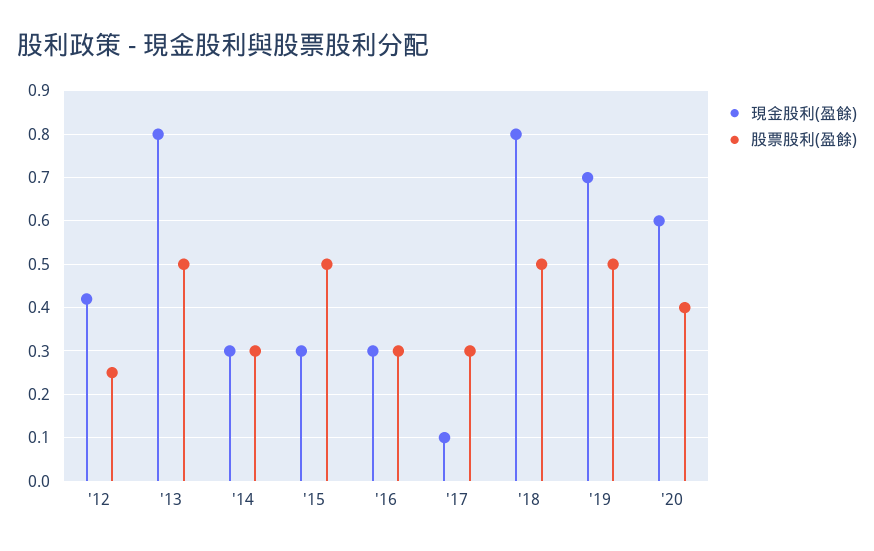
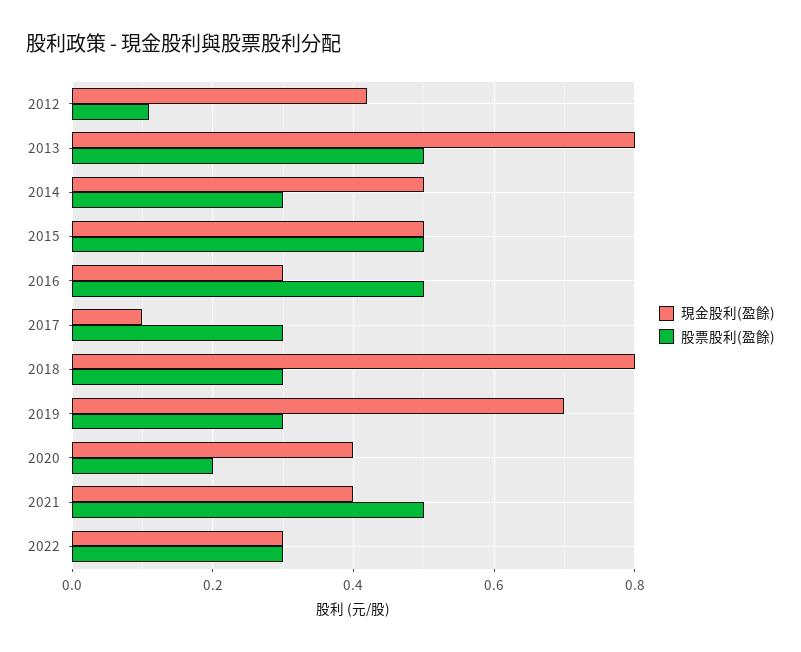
股票股利(盈餘), '12: 0.25 -> 0.1
現金股利(盈餘), '14: 0.3 -> 0.5
現金股利(盈餘), '15: 0.3 -> 0.5
股票股利(盈餘), '16: 0.3 -> 0.5
股票股利(盈餘), '18: 0.5 -> 0.3
股票股利(盈餘), '19: 0.5 -> 0.3
現金股利(盈餘), '20: 0.6 -> 0.4
股票股利(盈餘), '20: 0.4 -> 0.2
現金股利(盈餘), 2021: none -> 0.4
股票股利(盈餘), 2021: none -> 0.5
現金股利(盈餘), 2022: none -> 0.3
股票股利(盈餘), 2022: none -> 0.3

